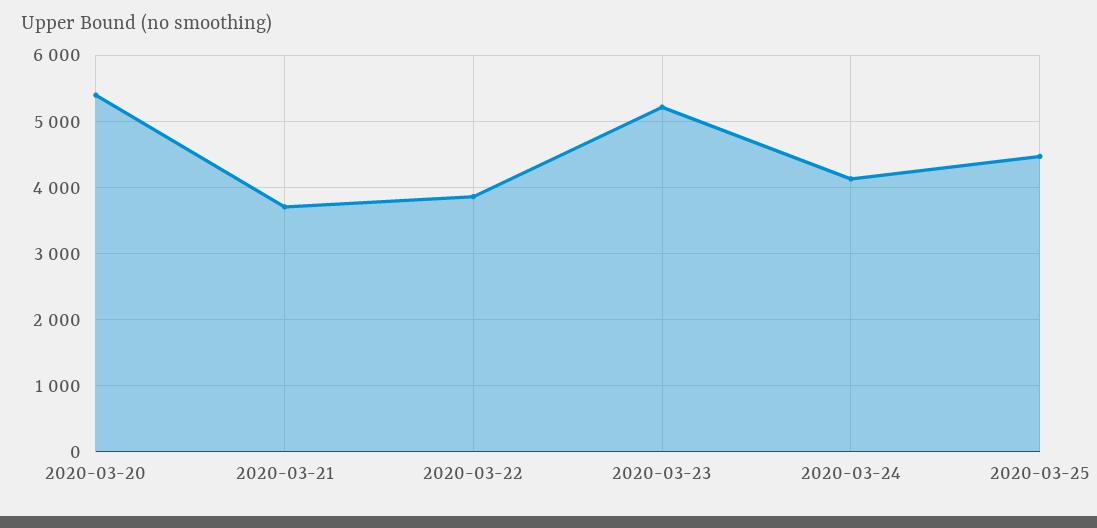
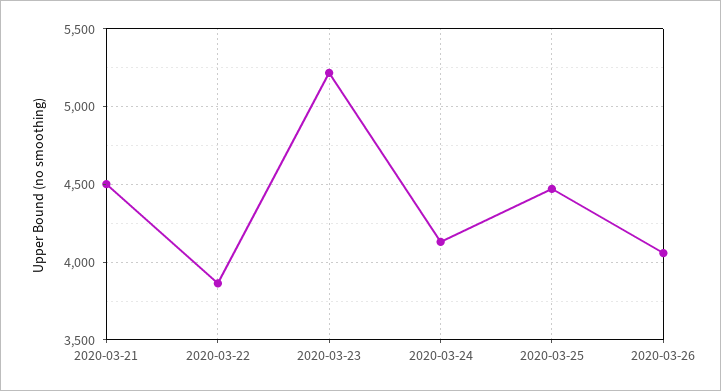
2020-03-20: 5400 -> none
2020-03-21: 3700 -> 4500
2020-03-26: none -> 4050

